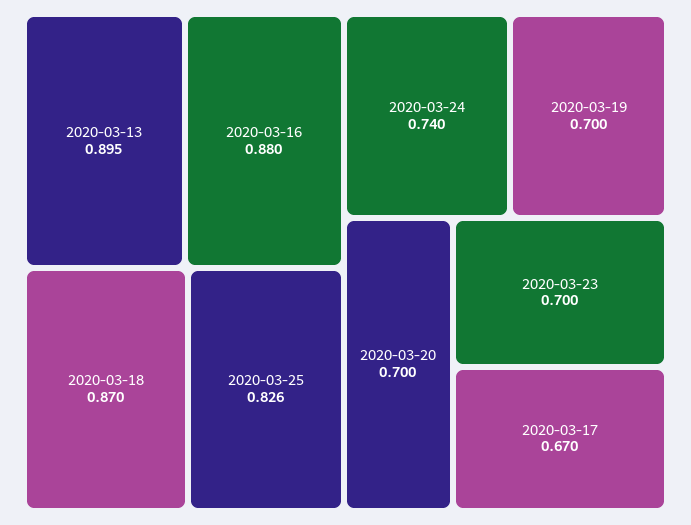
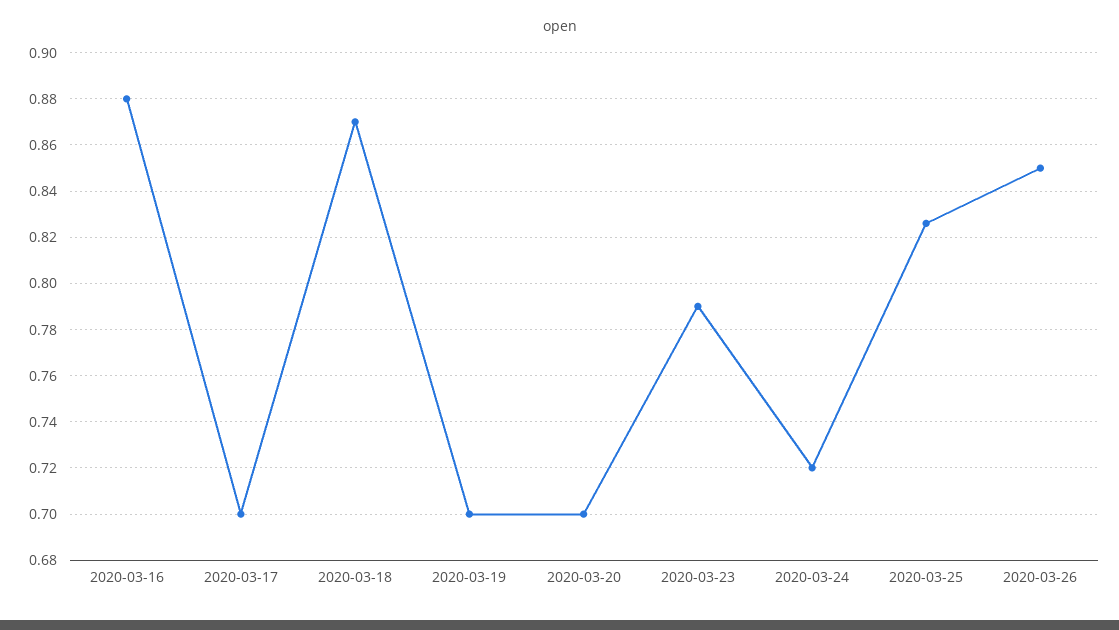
2020-03-13: 0.895 -> none
2020-03-24: 0.74 -> 0.72
2020-03-23: 0.7 -> 0.79
2020-03-17: 0.67 -> 0.7
2020-03-26: none -> 0.85

